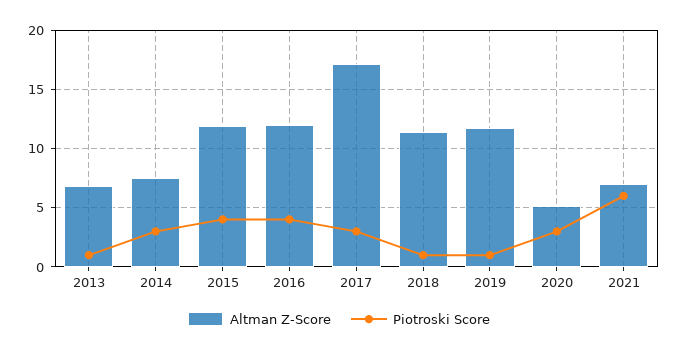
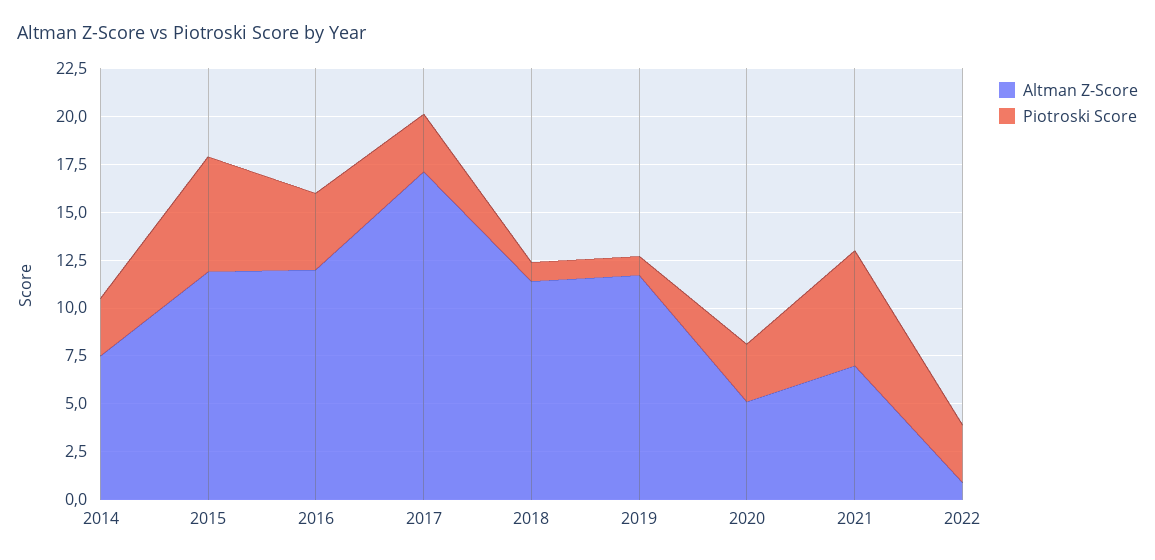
Altman Z-Score, 2013: 7 -> none
Piotroski Score, 2013: 1 -> none
Piotroski Score, 2015: 4 -> 6
Altman Z-Score, 2022: none -> 1
Piotroski Score, 2022: none -> 3

